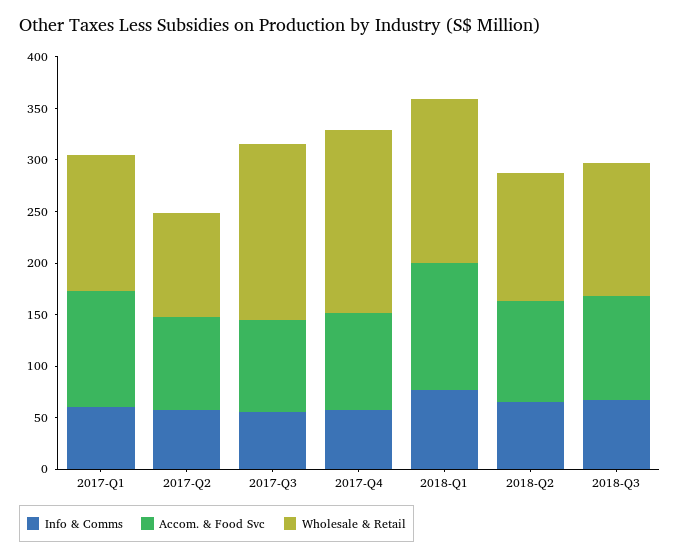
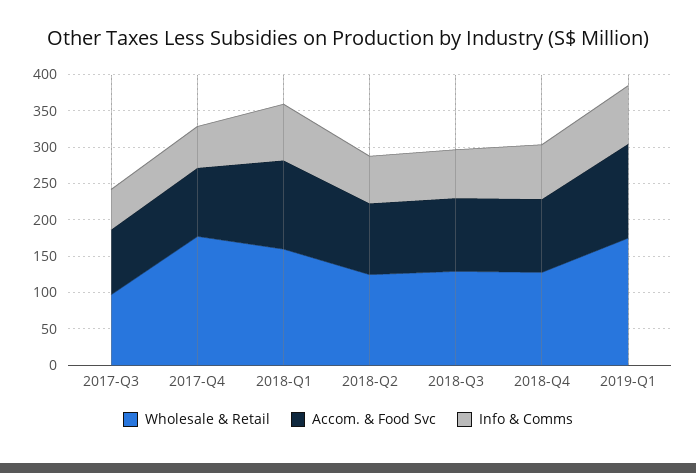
Info & Comms, 2017-Q1: 60 -> none
Accom. & Food Svc, 2017-Q1: 110 -> none
Wholesale & Retail, 2017-Q1: 130 -> none
Info & Comms, 2017-Q2: 60 -> none
Accom. & Food Svc, 2017-Q2: 90 -> none
Wholesale & Retail, 2017-Q2: 100 -> none
Wholesale & Retail, 2017-Q3: 170 -> 100
Wholesale & Retail, 2018-Q4: none -> 125
Accom. & Food Svc, 2018-Q4: none -> 100
Info & Comms, 2018-Q4: none -> 75
Wholesale & Retail, 2019-Q1: none -> 175
Accom. & Food Svc, 2019-Q1: none -> 125
Info & Comms, 2019-Q1: none -> 75

